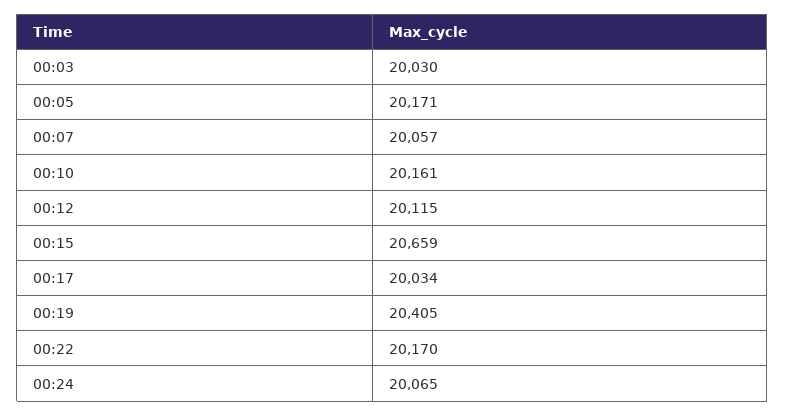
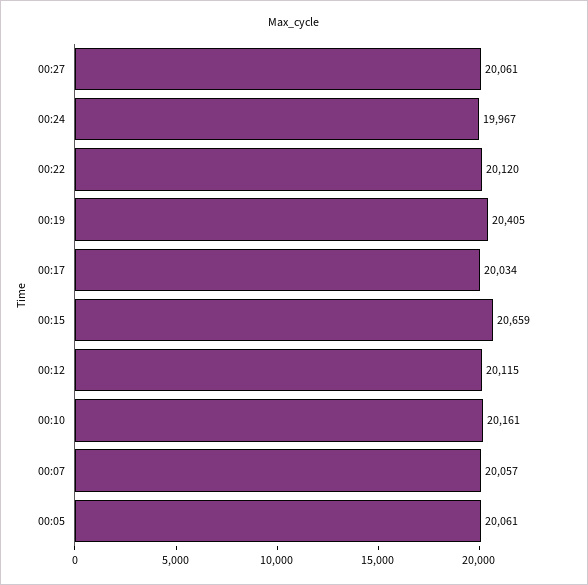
00:03: 20030 -> none
00:05: 20171 -> 20061
00:22: 20170 -> 20120
00:24: 20065 -> 19967
00:27: none -> 20061

